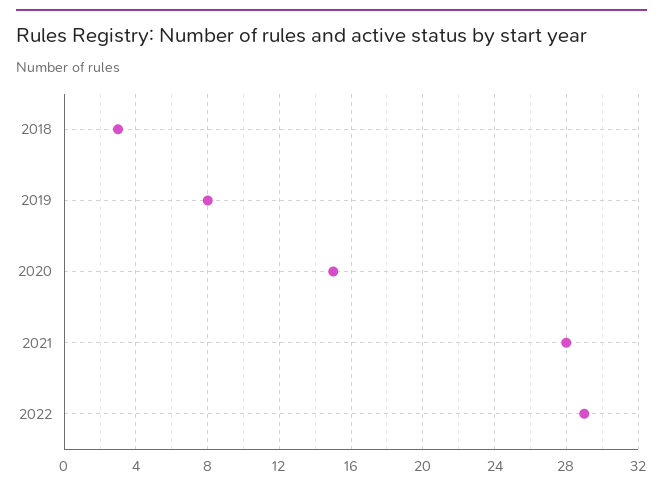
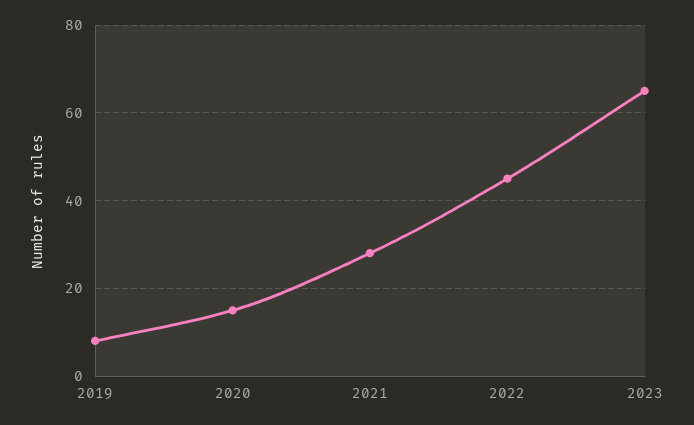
2018: 3 -> none
2022: 29 -> 45
2023: none -> 65

